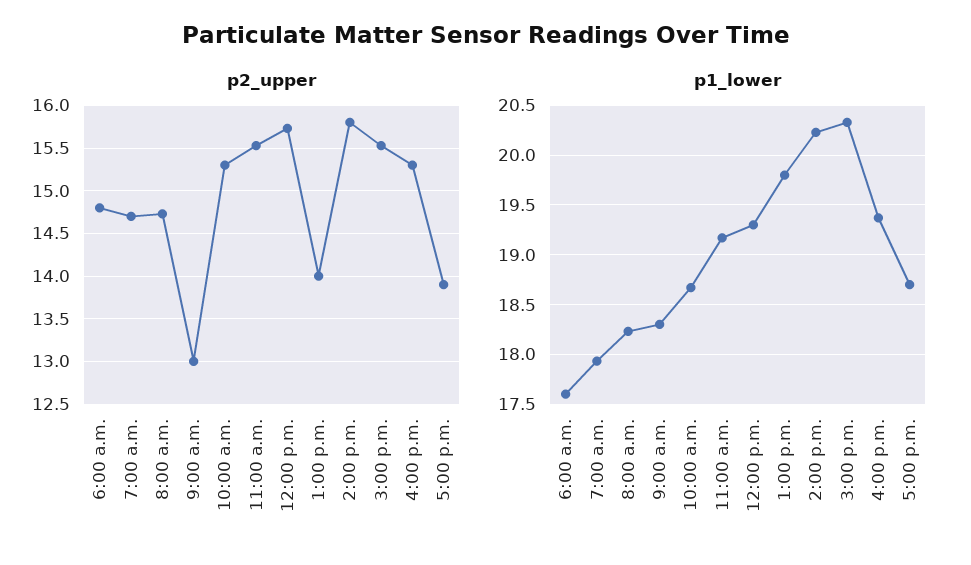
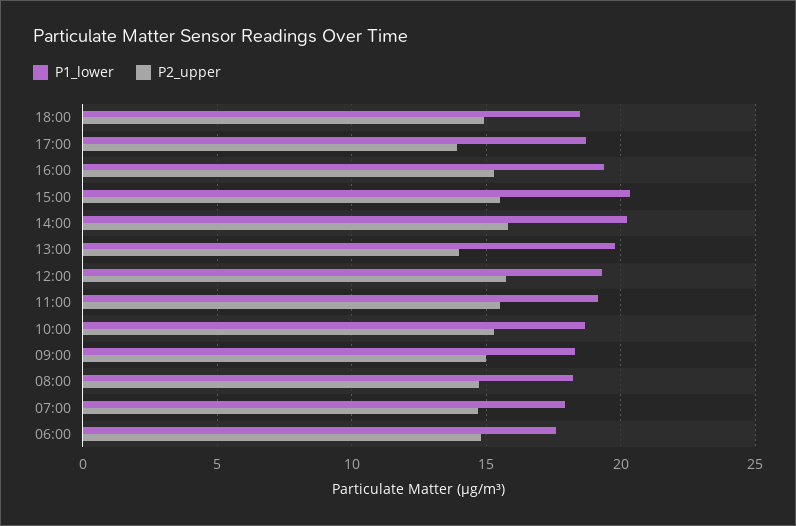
p2_upper, 9:00 a.m.: 13 -> 15
p1_lower, 18:00: none -> 18.5
p2_upper, 18:00: none -> 15

